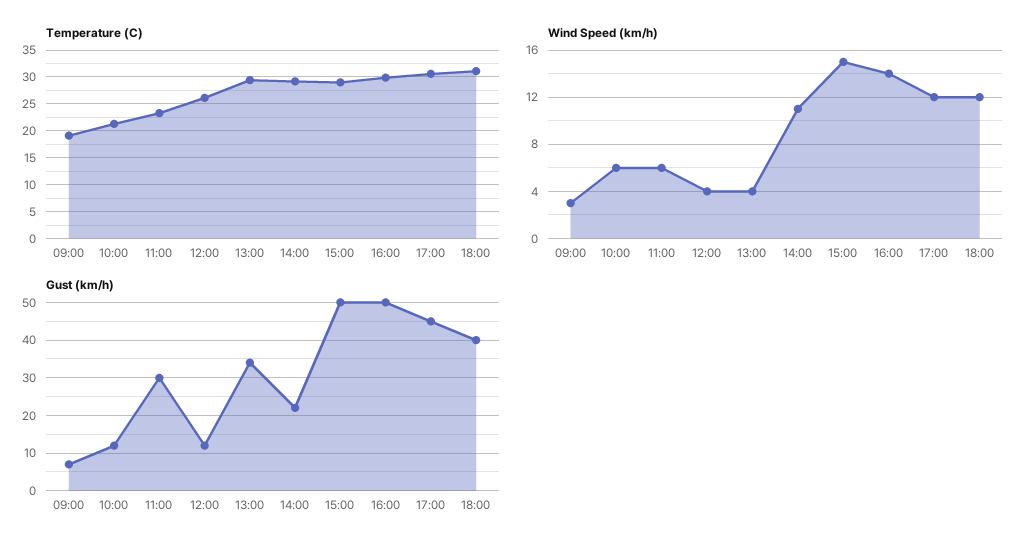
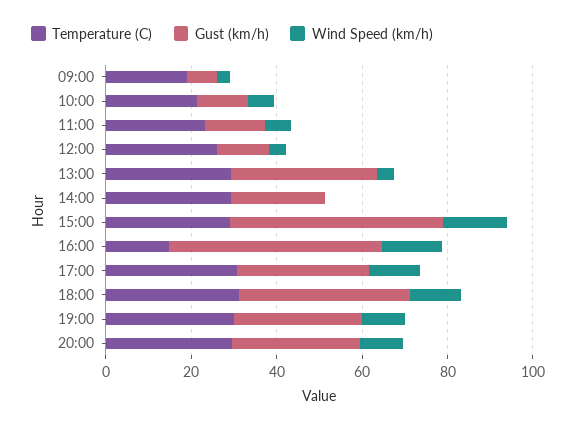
Temperature (C), 16:00: 30 -> 15
Wind Speed (km/h), 14:00: 11 -> 0
Gust (km/h), 11:00: 30 -> 15
Gust (km/h), 17:00: 45 -> 30
Temperature (C), 19:00: none -> 30
Gust (km/h), 19:00: none -> 30
Wind Speed (km/h), 19:00: none -> 10
Temperature (C), 20:00: none -> 30
Gust (km/h), 20:00: none -> 30
Wind Speed (km/h), 20:00: none -> 10

